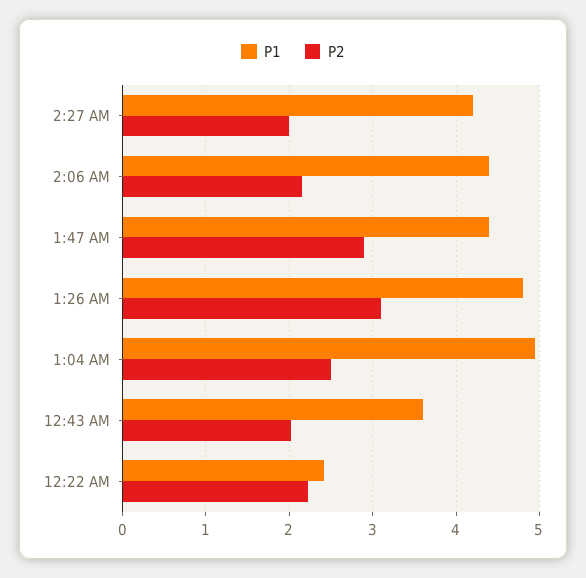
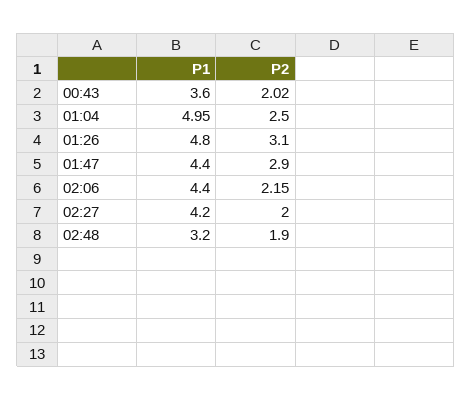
P1, 12:22 AM: 2.4 -> none
P2, 12:22 AM: 2.2 -> none
P1, 02:48: none -> 3.2
P2, 02:48: none -> 1.9

